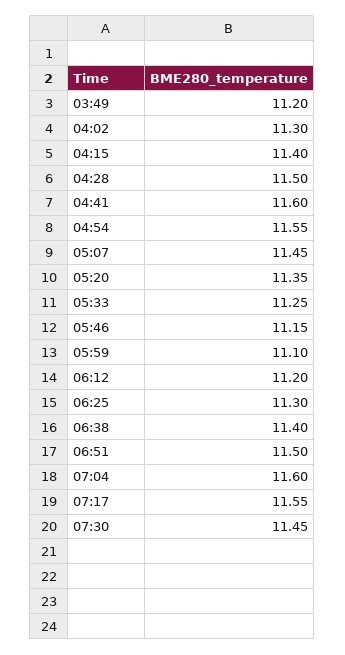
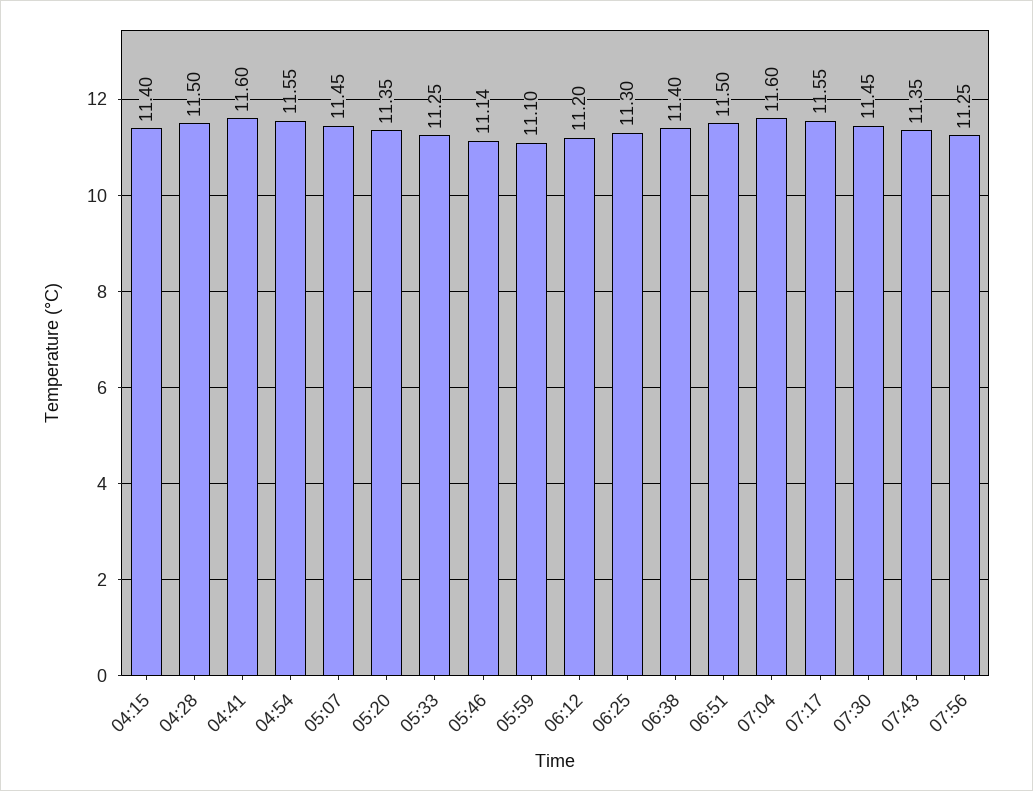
03:49: 11.2 -> none
04:02: 11.3 -> none
05:46: 11.15 -> 11.14
07:43: none -> 11.35
07:56: none -> 11.25

